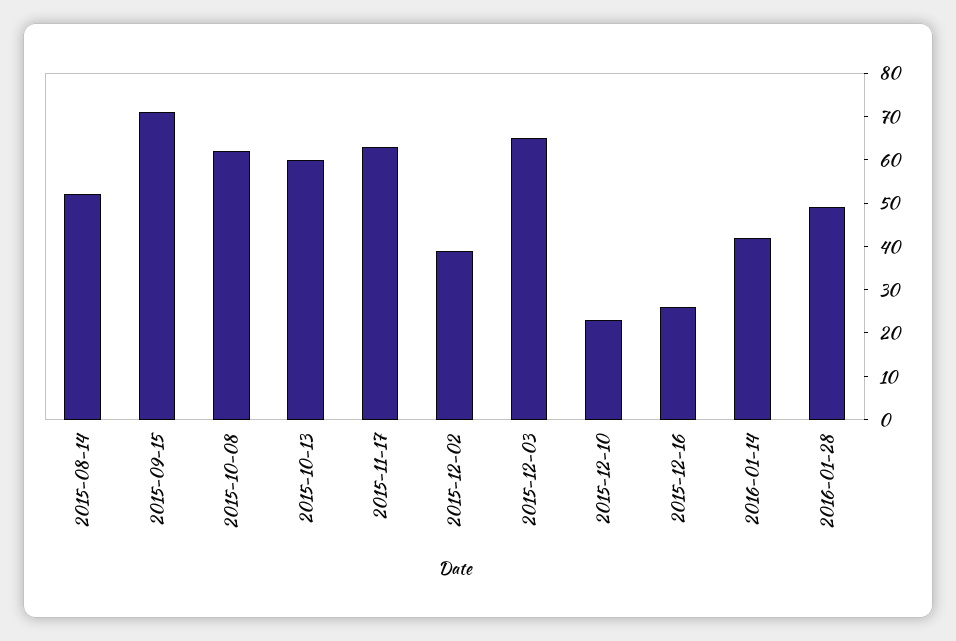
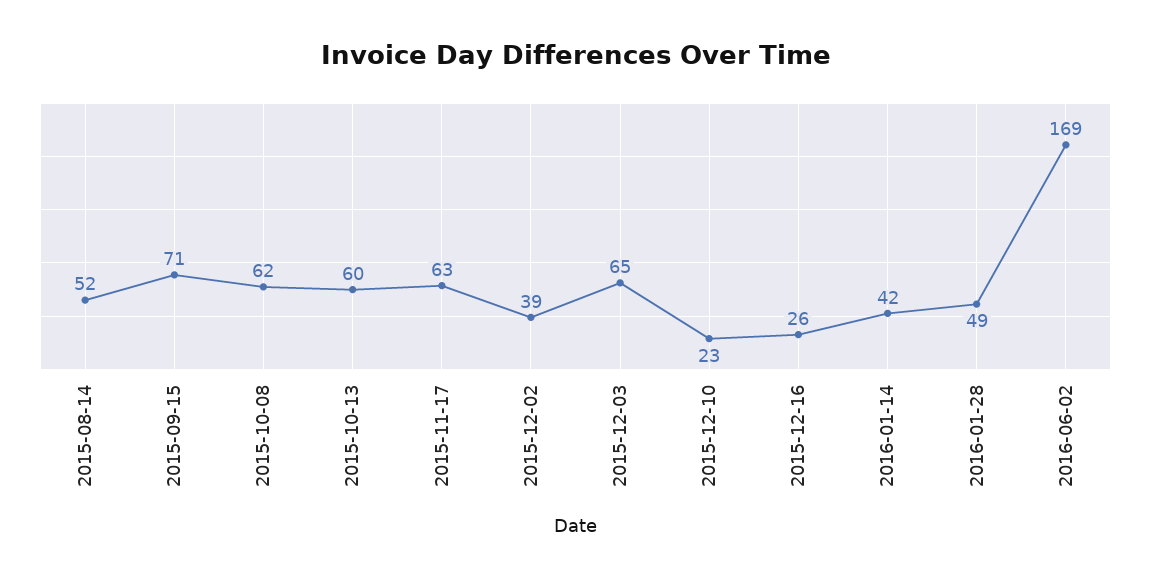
2016-06-02: none -> 169

